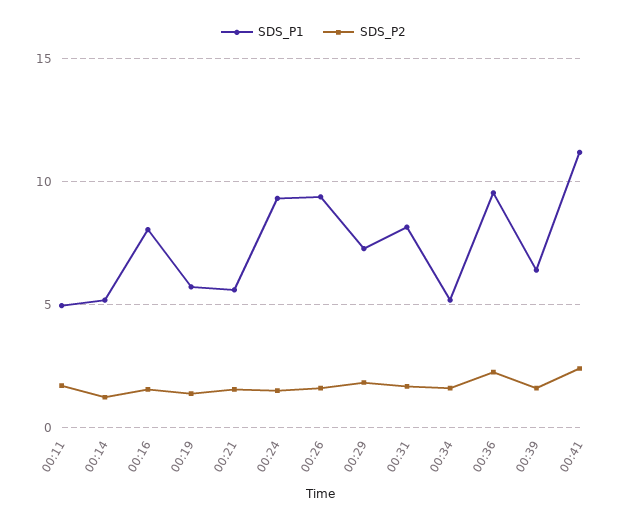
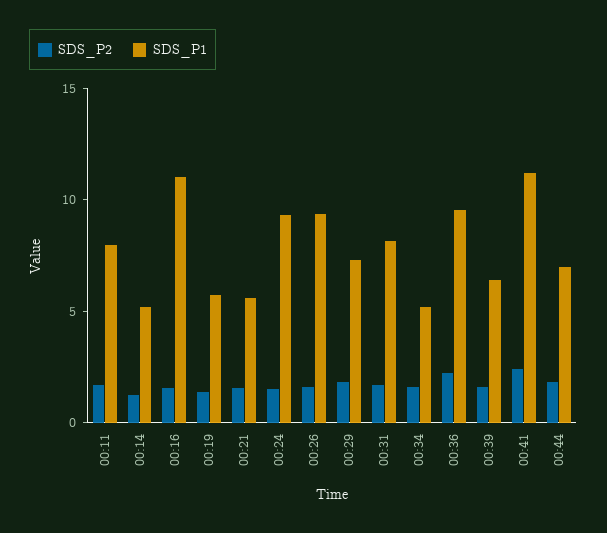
SDS_P1, 00:11: 5 -> 8
SDS_P1, 00:16: 8 -> 11
SDS_P2, 00:44: none -> 2
SDS_P1, 00:44: none -> 7

